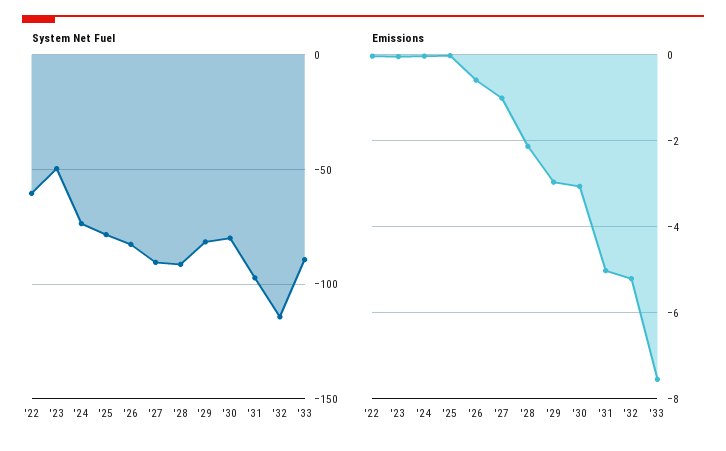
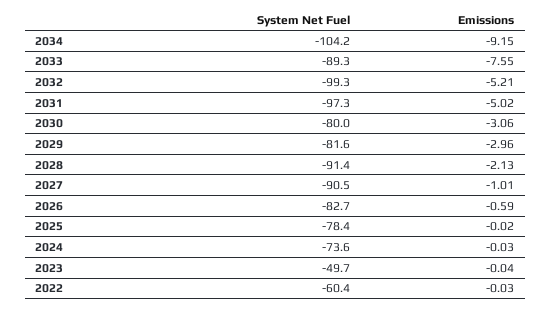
System Net Fuel, '32: -115 -> -99.3
System Net Fuel, 2034: none -> -104.2
Emissions, 2034: none -> -9.15

